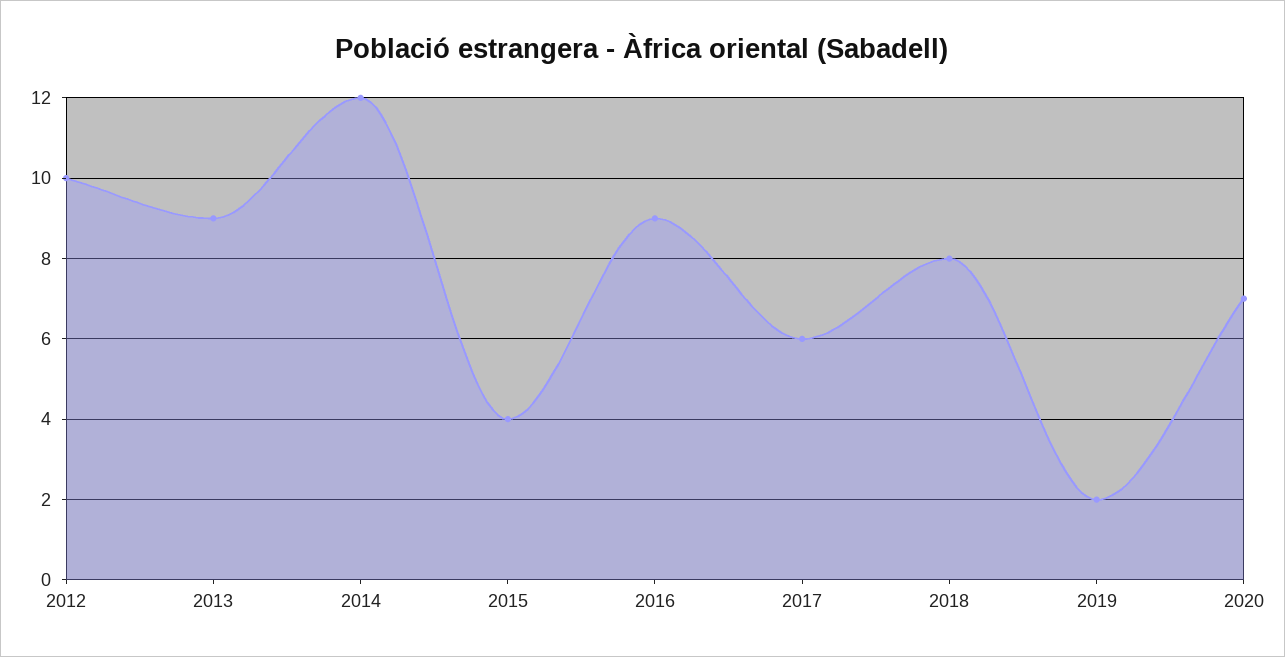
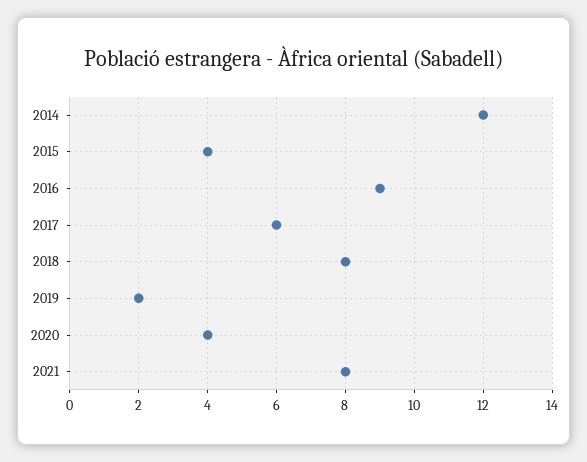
2012: 10 -> none
2013: 9 -> none
2020: 7 -> 4
2021: none -> 8

